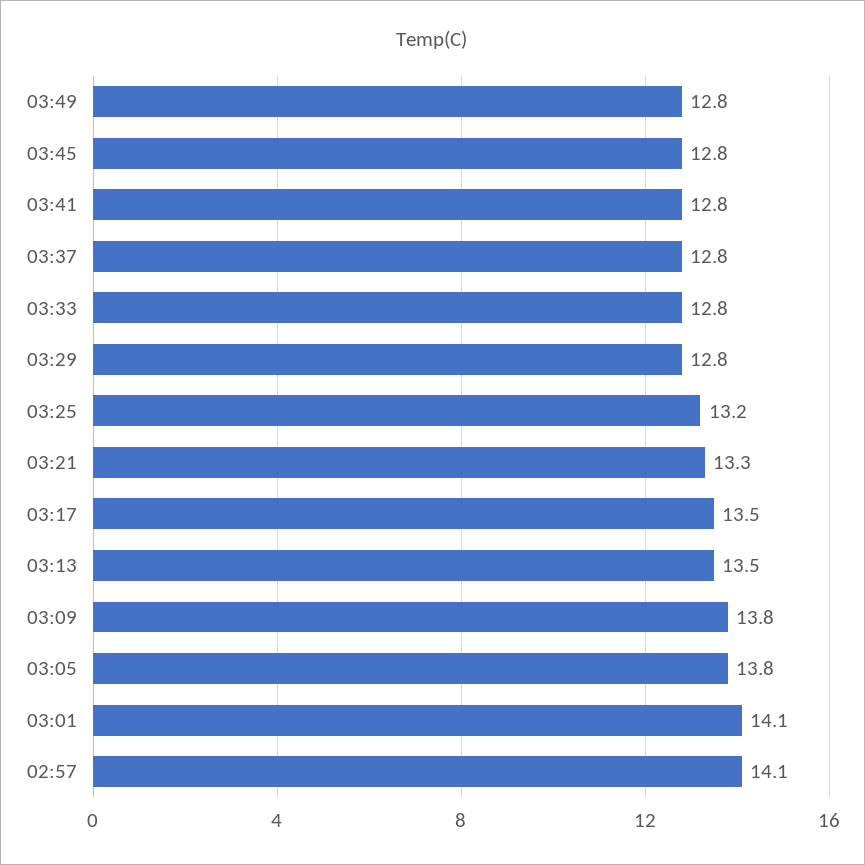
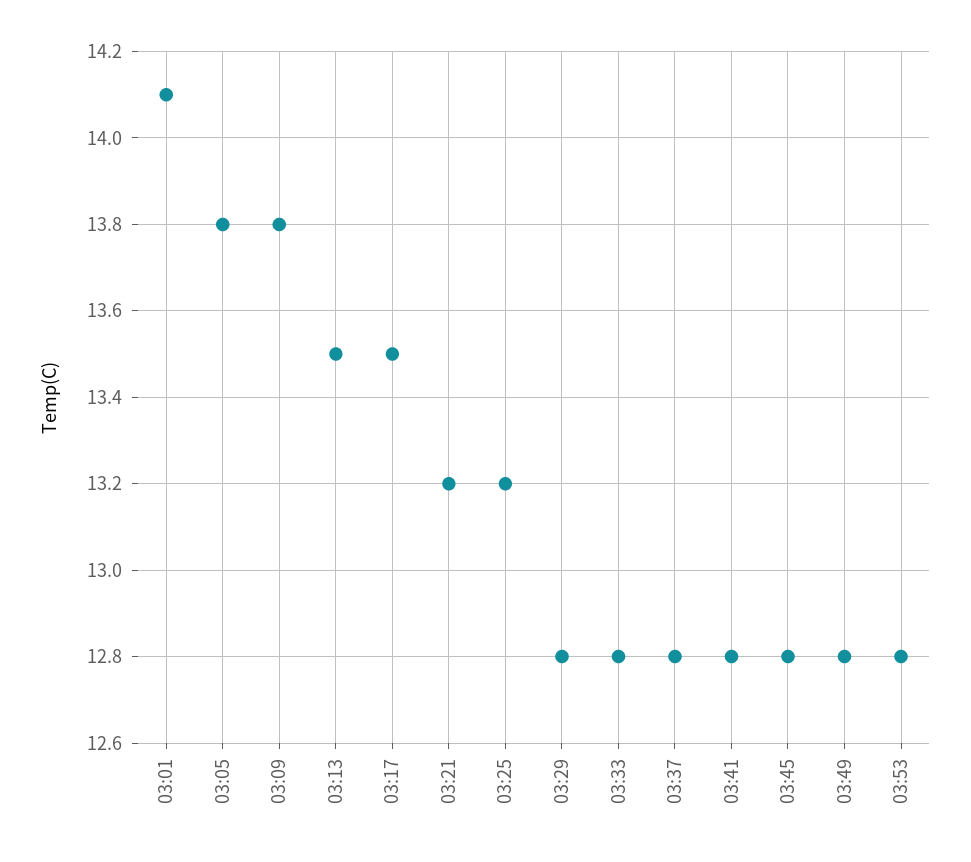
03:21: 13.3 -> 13.2
02:57: 14.1 -> none
03:53: none -> 12.8

